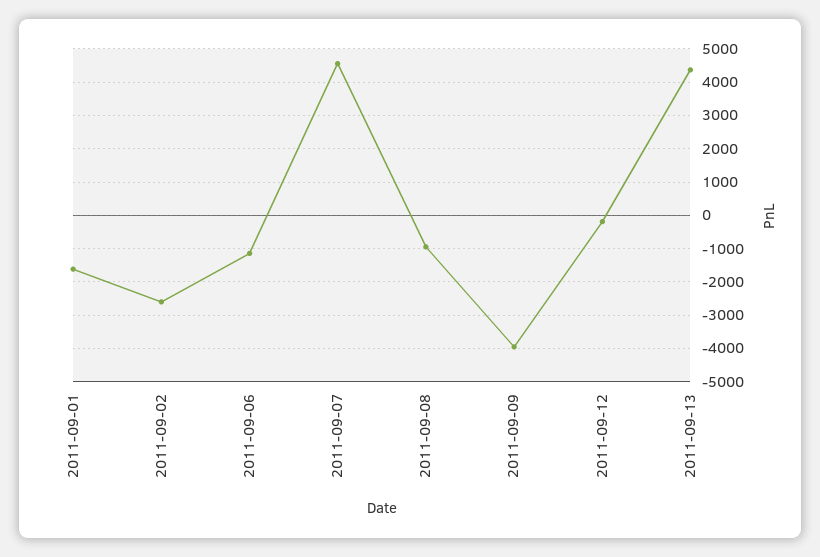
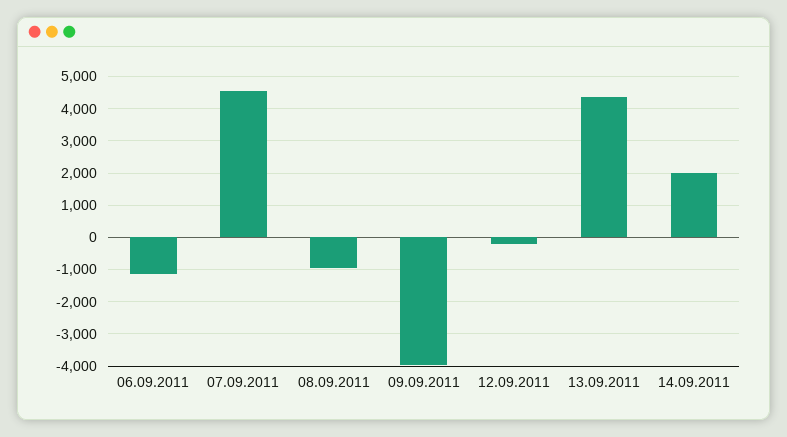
2011-09-01: -1600 -> none
2011-09-02: -2600 -> none
14.09.2011: none -> 2000

